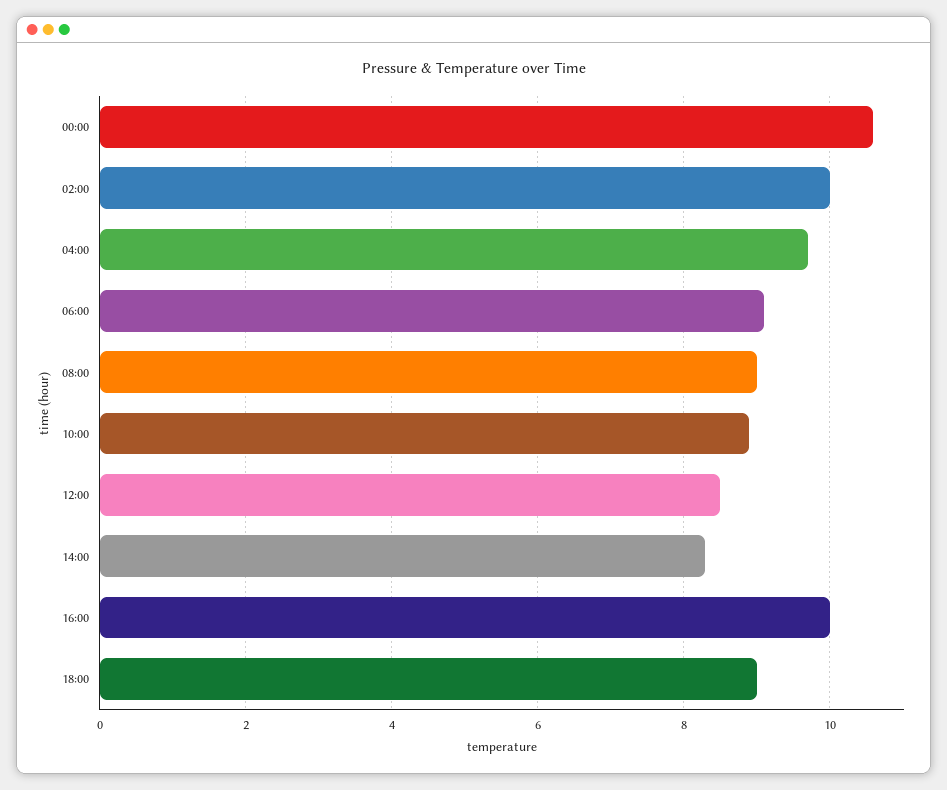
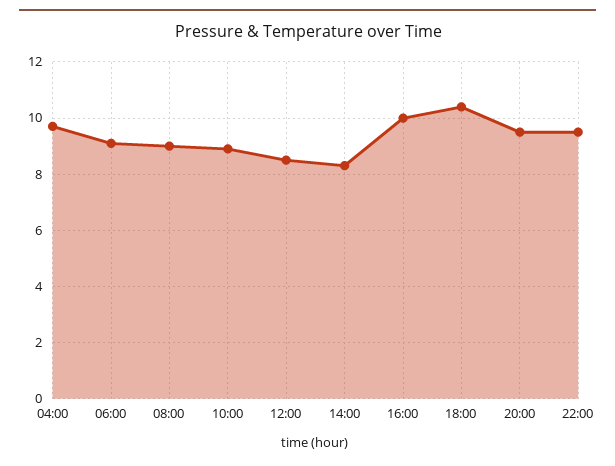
00:00: 10.5 -> none
02:00: 10 -> none
18:00: 9 -> 10.5
20:00: none -> 9.5
22:00: none -> 9.5

